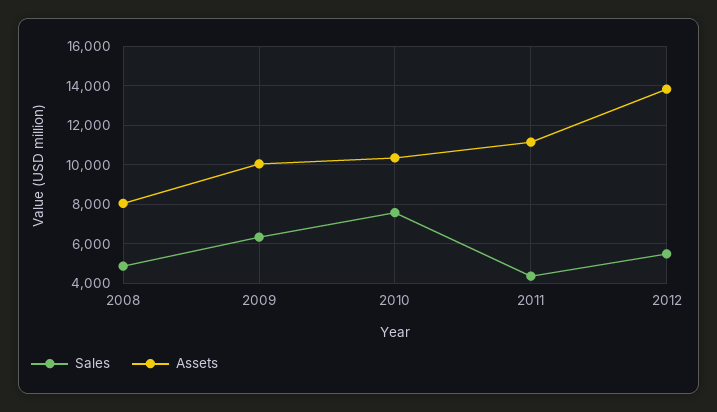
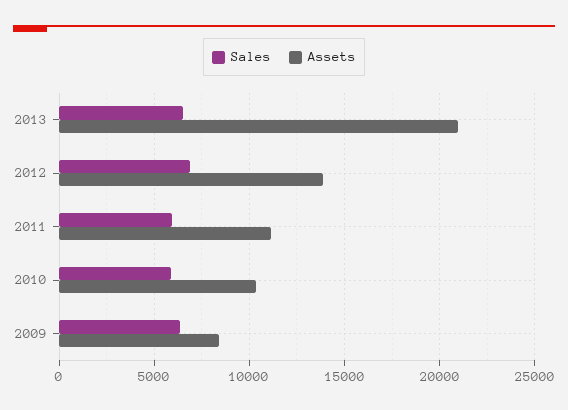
Sales, 2008: 5000 -> none
Assets, 2008: 8000 -> none
Assets, 2009: 10000 -> 8500
Sales, 2010: 7500 -> 6000
Sales, 2011: 4500 -> 6000
Sales, 2012: 5500 -> 7000
Sales, 2013: none -> 6500
Assets, 2013: none -> 21000

